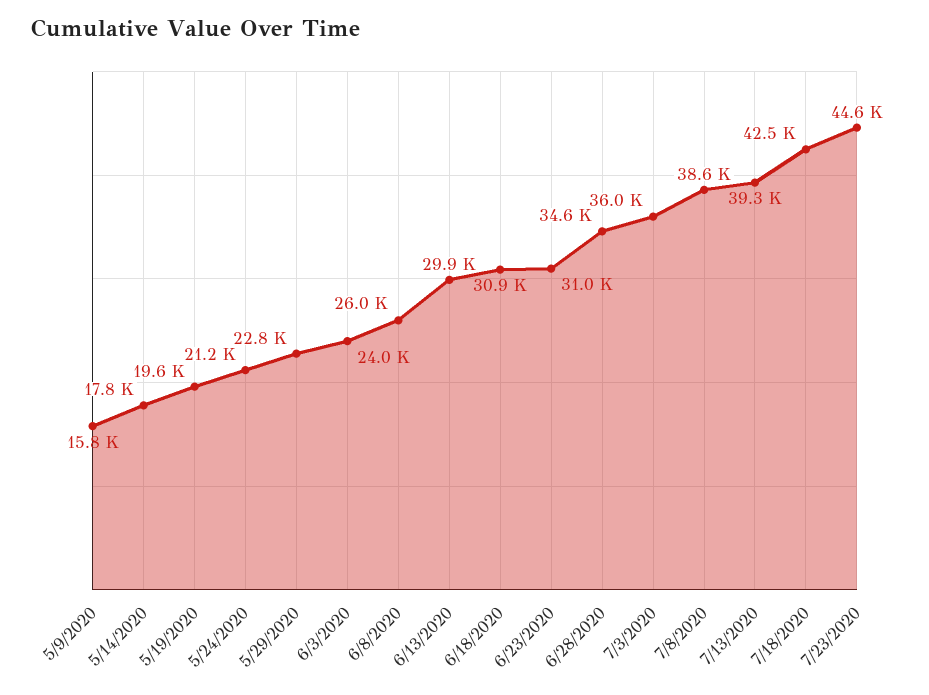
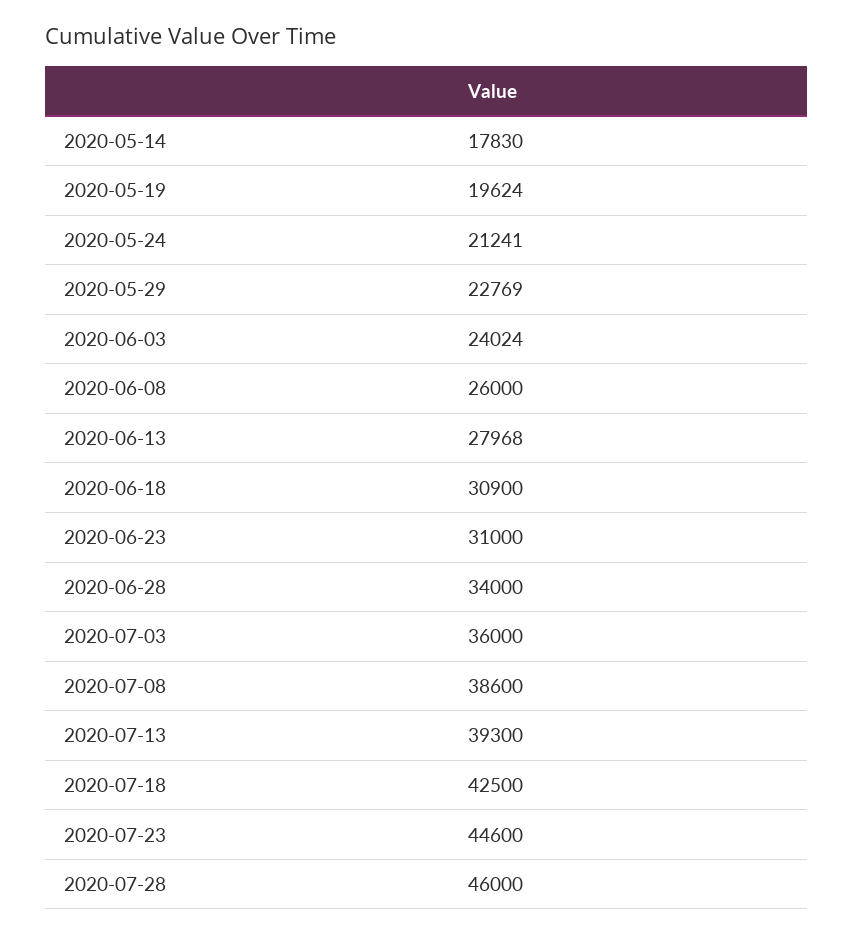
5/9/2020: 15800 -> none
6/13/2020: 29900 -> 27968
6/28/2020: 34600 -> 34000
2020-07-28: none -> 46000

